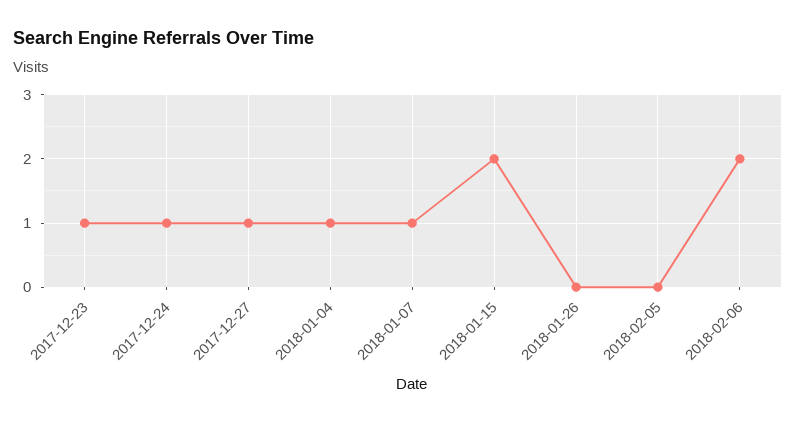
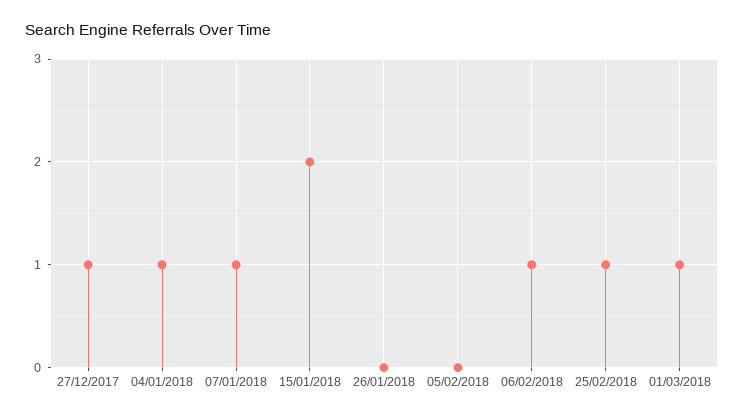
2017-12-23: 1 -> none
2017-12-24: 1 -> none
2018-02-06: 2 -> 1
25/02/2018: none -> 1
01/03/2018: none -> 1

